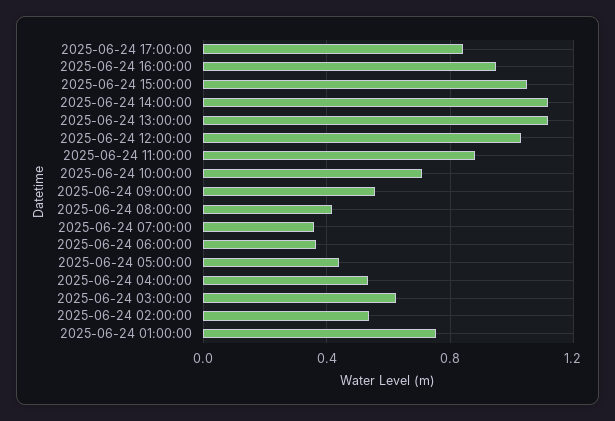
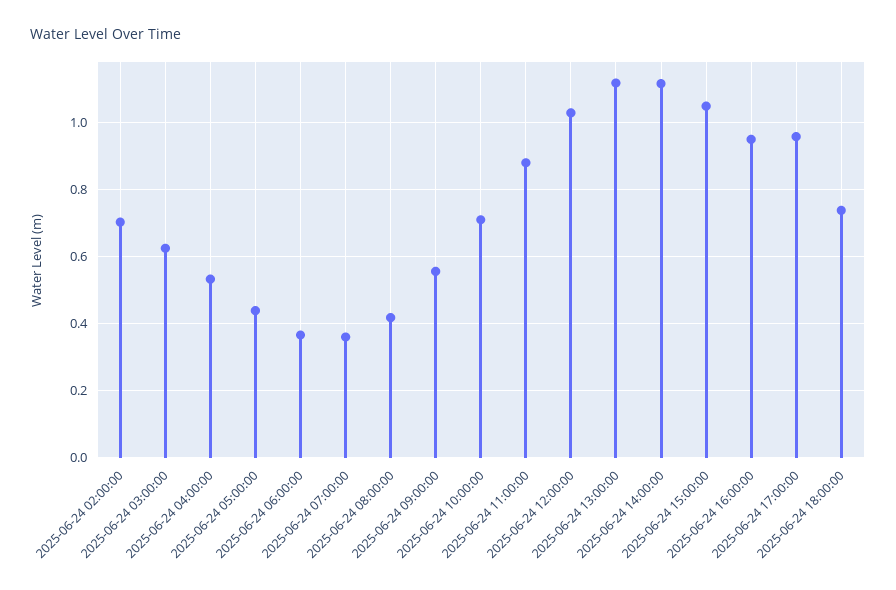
2025-06-24 17:00:00: 0.85 -> 0.96
2025-06-24 02:00:00: 0.55 -> 0.7
2025-06-24 01:00:00: 0.75 -> none
2025-06-24 18:00:00: none -> 0.74

